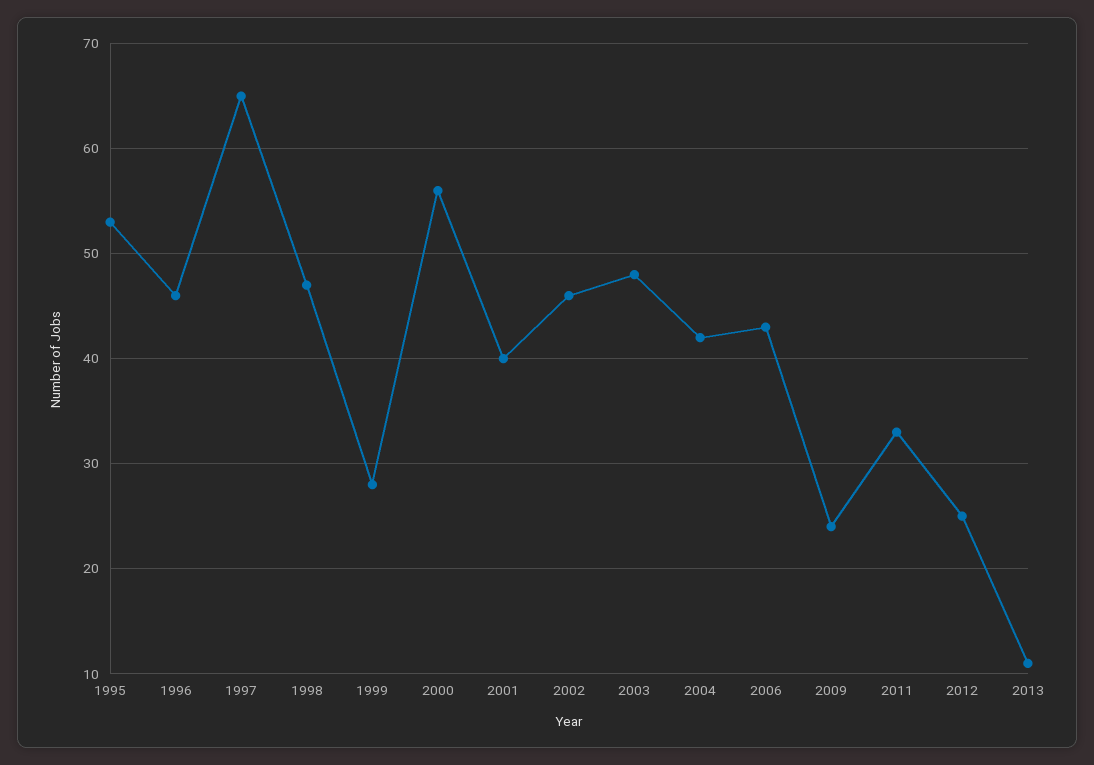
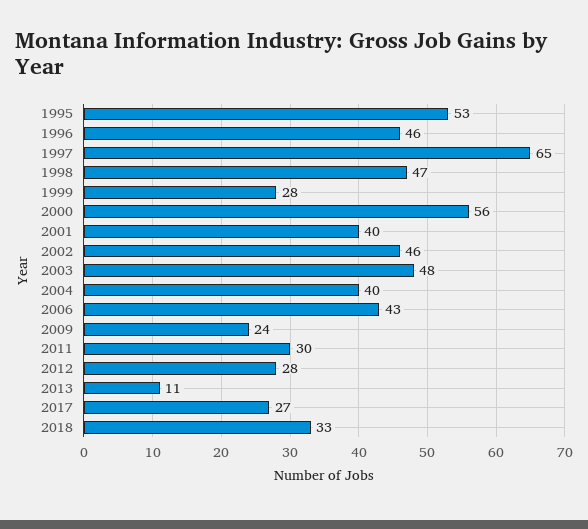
2004: 42 -> 40
2011: 33 -> 30
2012: 25 -> 28
2017: none -> 27
2018: none -> 33

